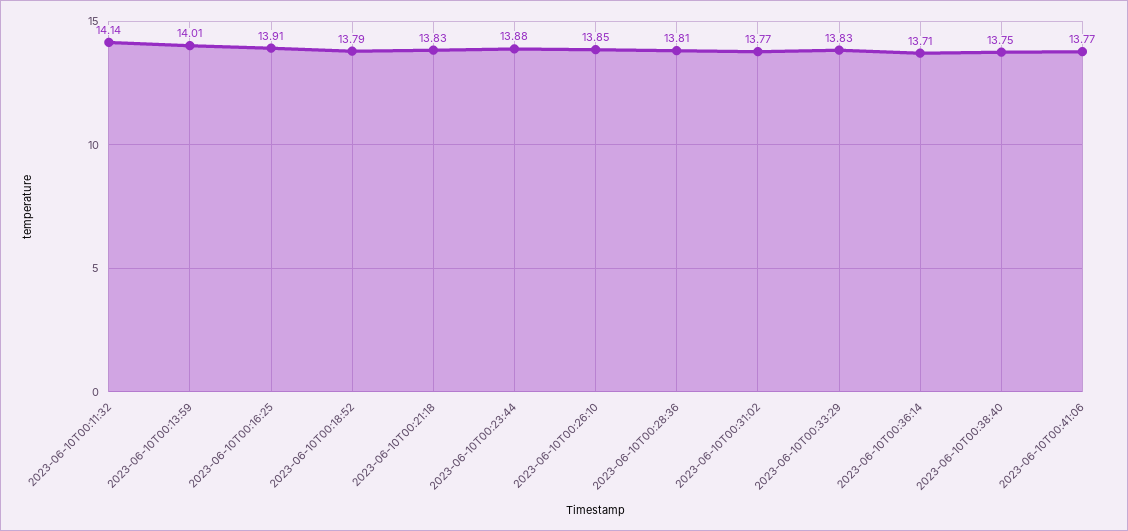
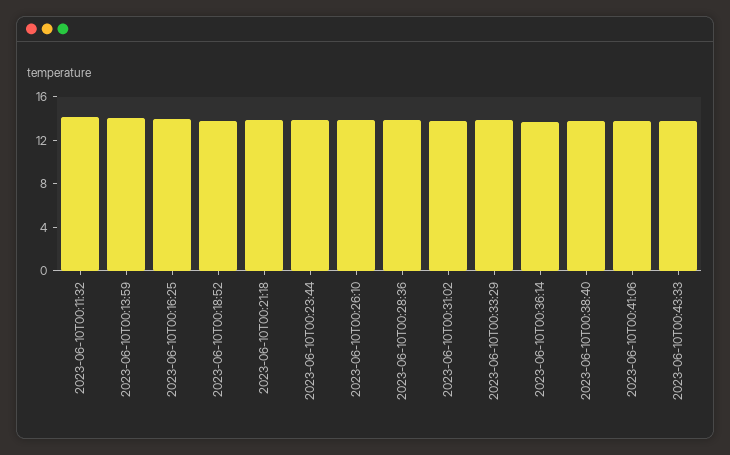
2023-06-10T00:43:33: none -> 14

